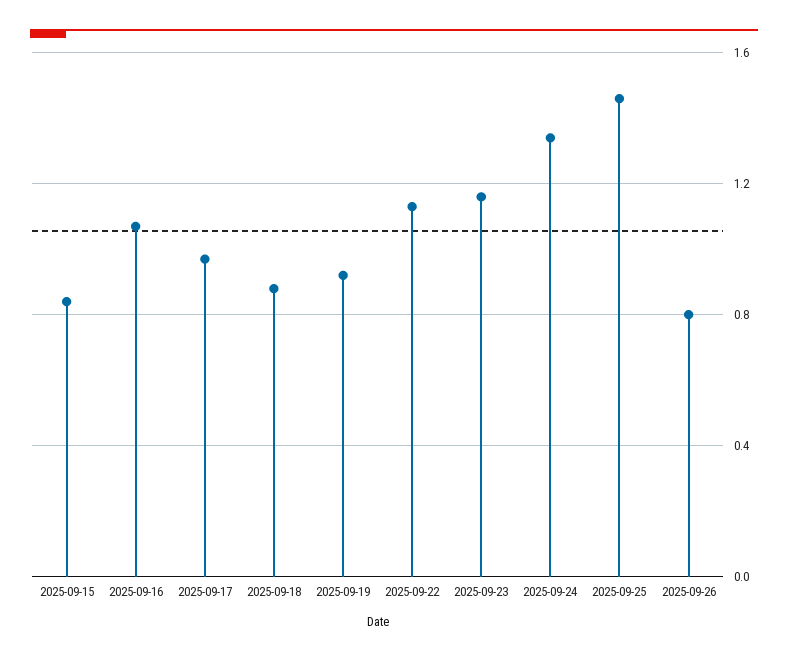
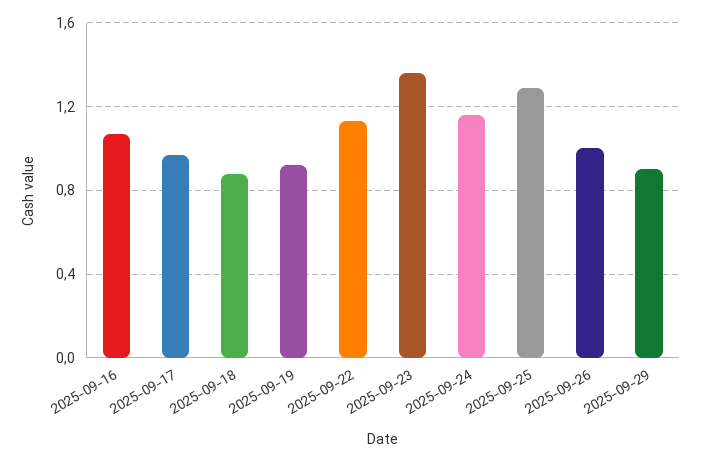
2025-09-15: 0.85 -> none
2025-09-23: 1.15 -> 1.35
2025-09-24: 1.35 -> 1.15
2025-09-25: 1.45 -> 1.3
2025-09-26: 0.8 -> 1
2025-09-29: none -> 0.9

